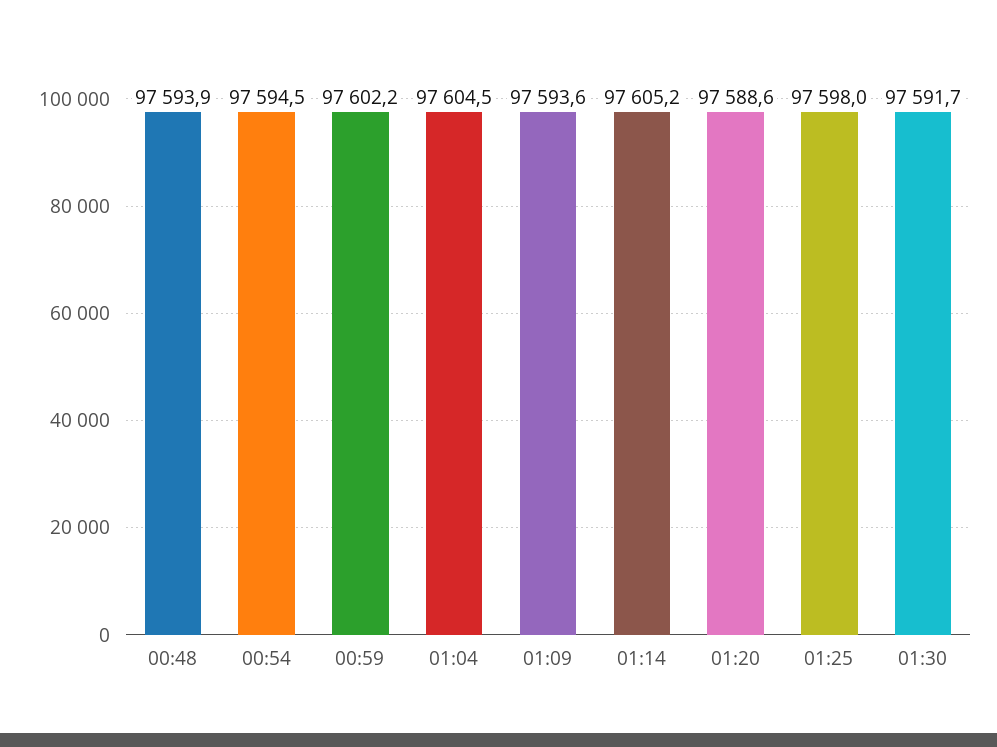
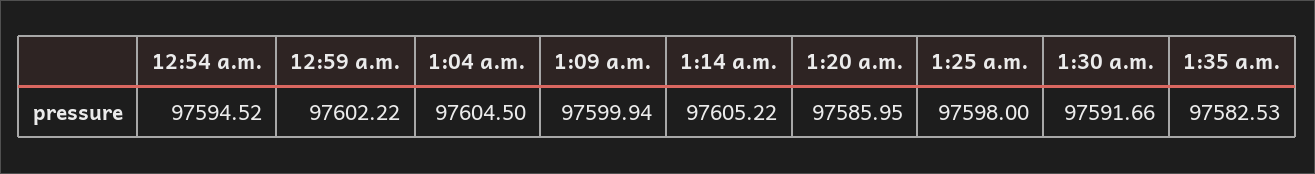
00:48: 97593.9 -> none
01:09: 97593.6 -> 97599.94
01:20: 97588.6 -> 97585.95
1:35 a.m.: none -> 97582.53

